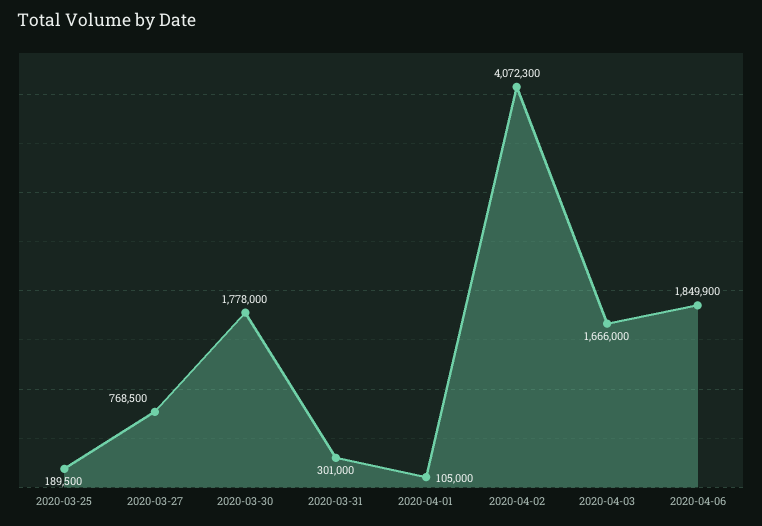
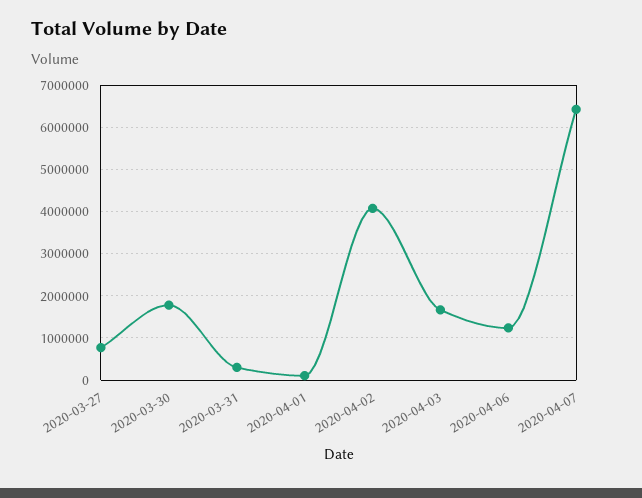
2020-03-25: 189500 -> none
2020-04-06: 1849900 -> 1200000
2020-04-07: none -> 6400000

